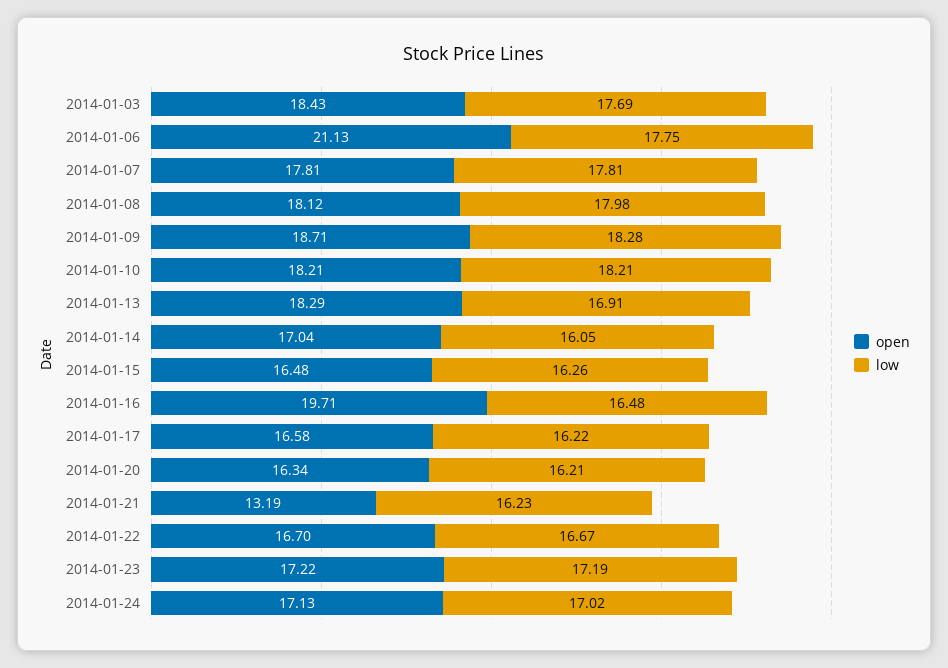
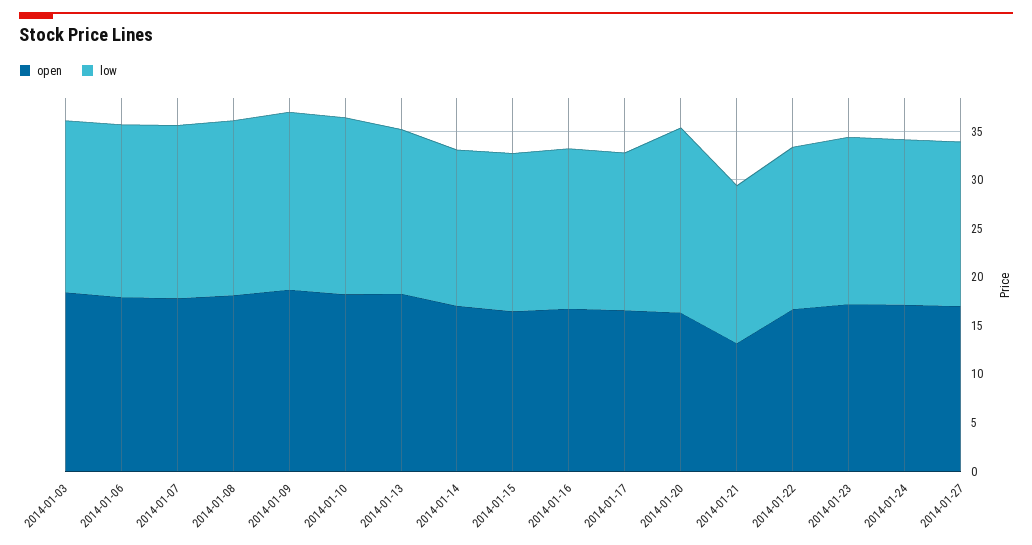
open, 2014-01-06: 21.13 -> 18
open, 2014-01-16: 19.71 -> 17
low, 2014-01-20: 16.21 -> 19
open, 2014-01-27: none -> 17
low, 2014-01-27: none -> 17

